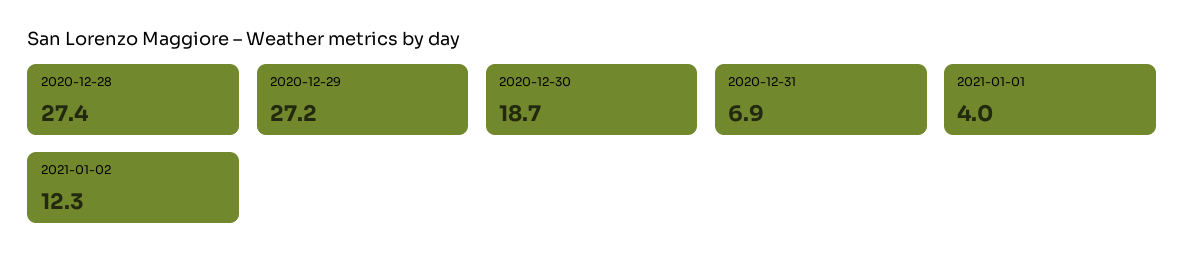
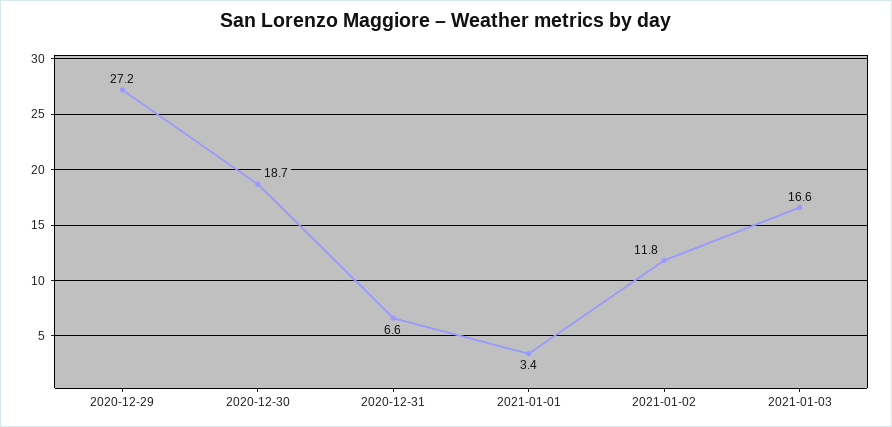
2020-12-28: 27.4 -> none
2020-12-31: 6.9 -> 6.6
2021-01-01: 4 -> 3.4
2021-01-02: 12.3 -> 11.8
2021-01-03: none -> 16.6

